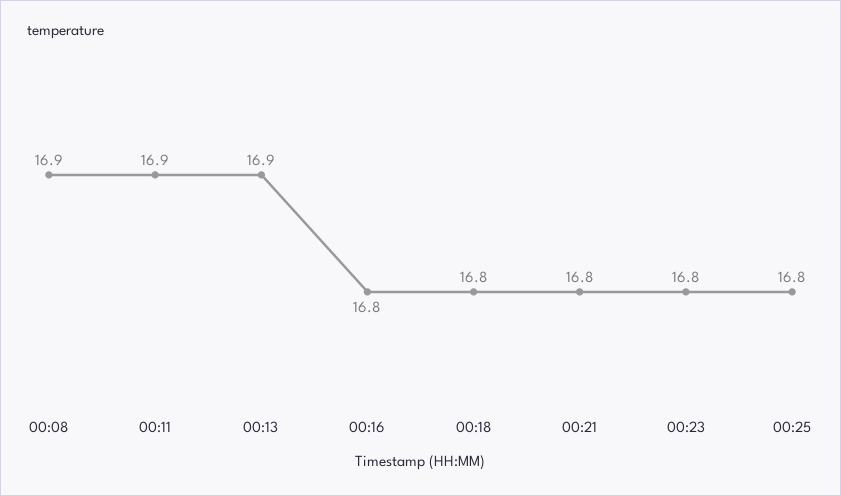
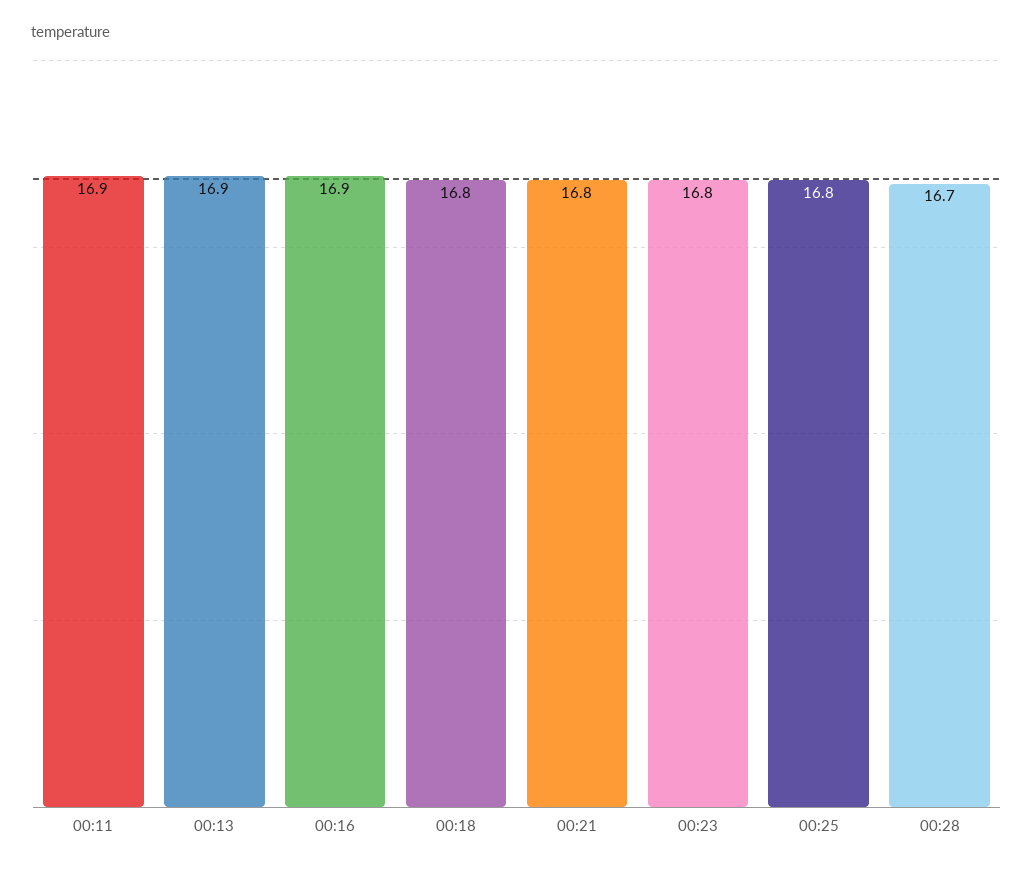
00:08: 16.9 -> none
00:16: 16.8 -> 16.9
00:28: none -> 16.7

